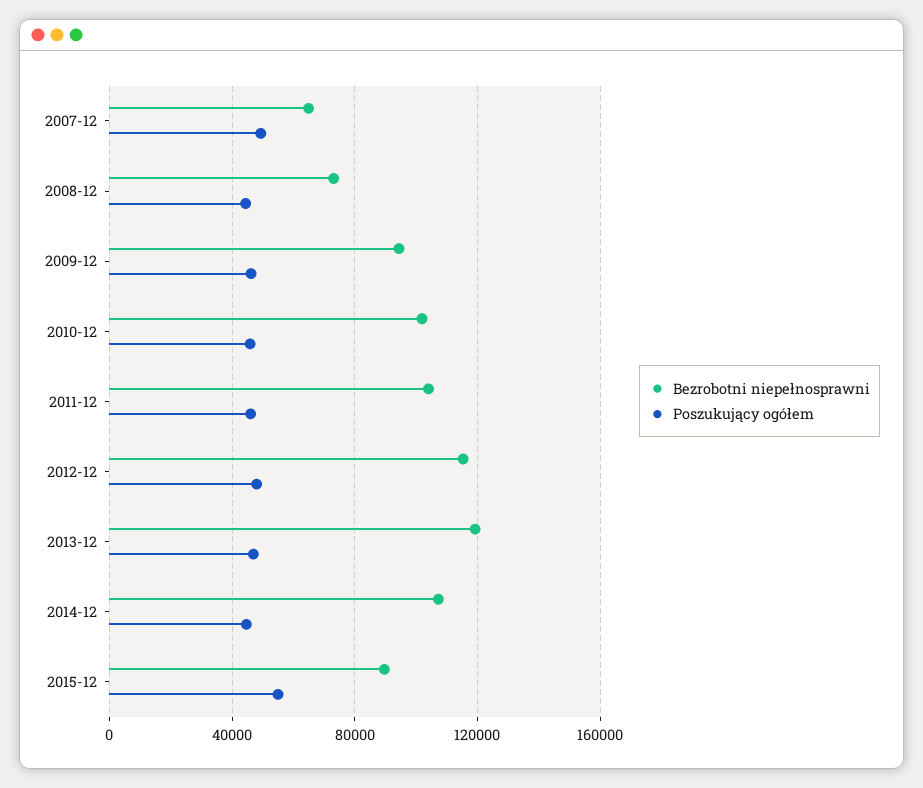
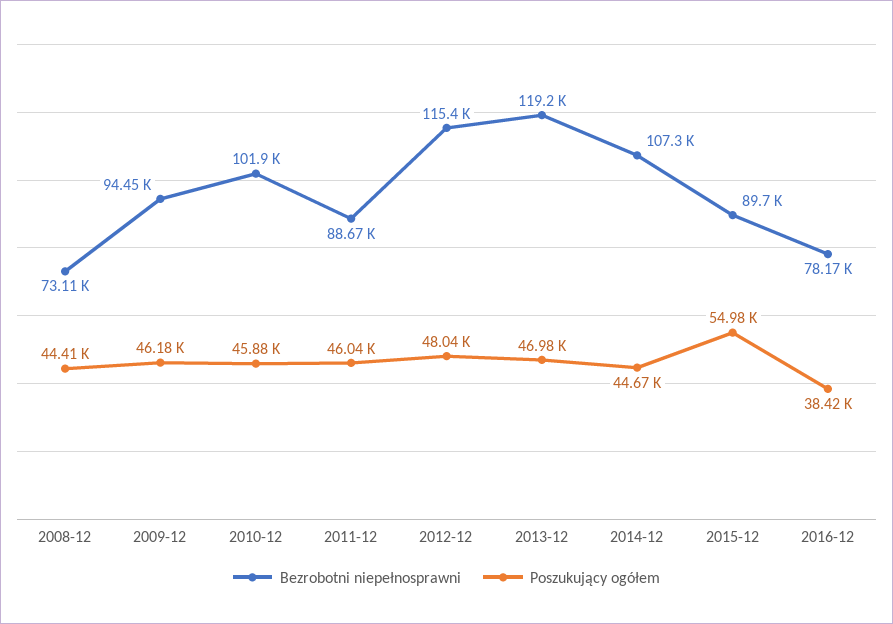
Bezrobotni niepełnosprawni, 2007-12: 65000 -> none
Poszukujący ogółem, 2007-12: 50000 -> none
Bezrobotni niepełnosprawni, 2011-12: 105000 -> 88670
Bezrobotni niepełnosprawni, 2016-12: none -> 78170
Poszukujący ogółem, 2016-12: none -> 38420

